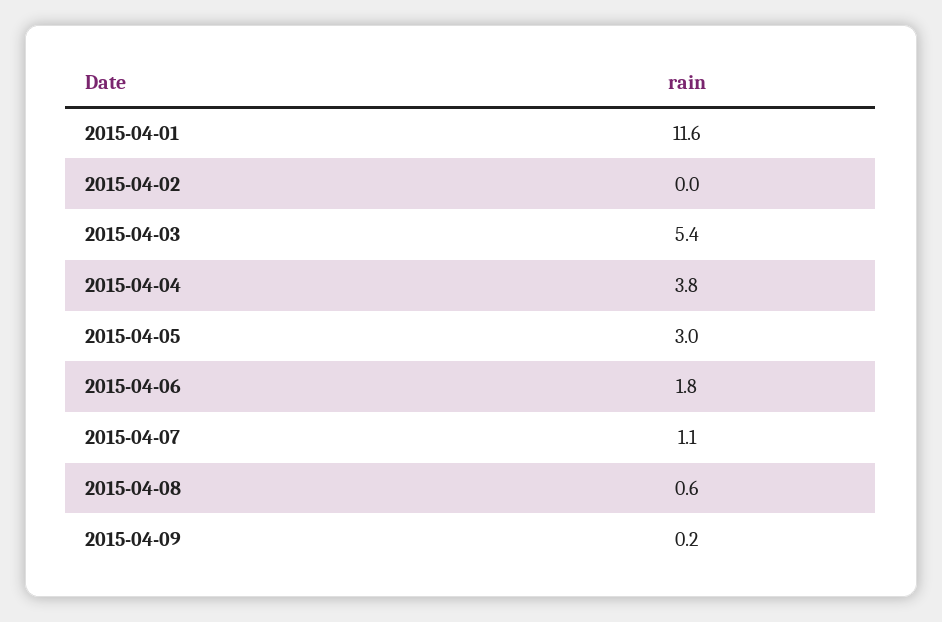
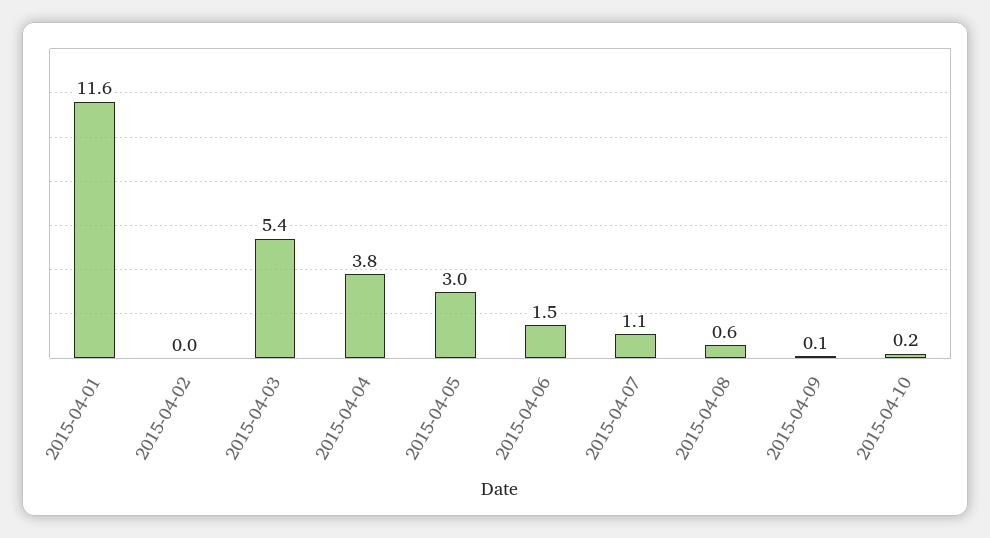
2015-04-06: 1.8 -> 1.5
2015-04-09: 0.2 -> 0.1
2015-04-10: none -> 0.2

